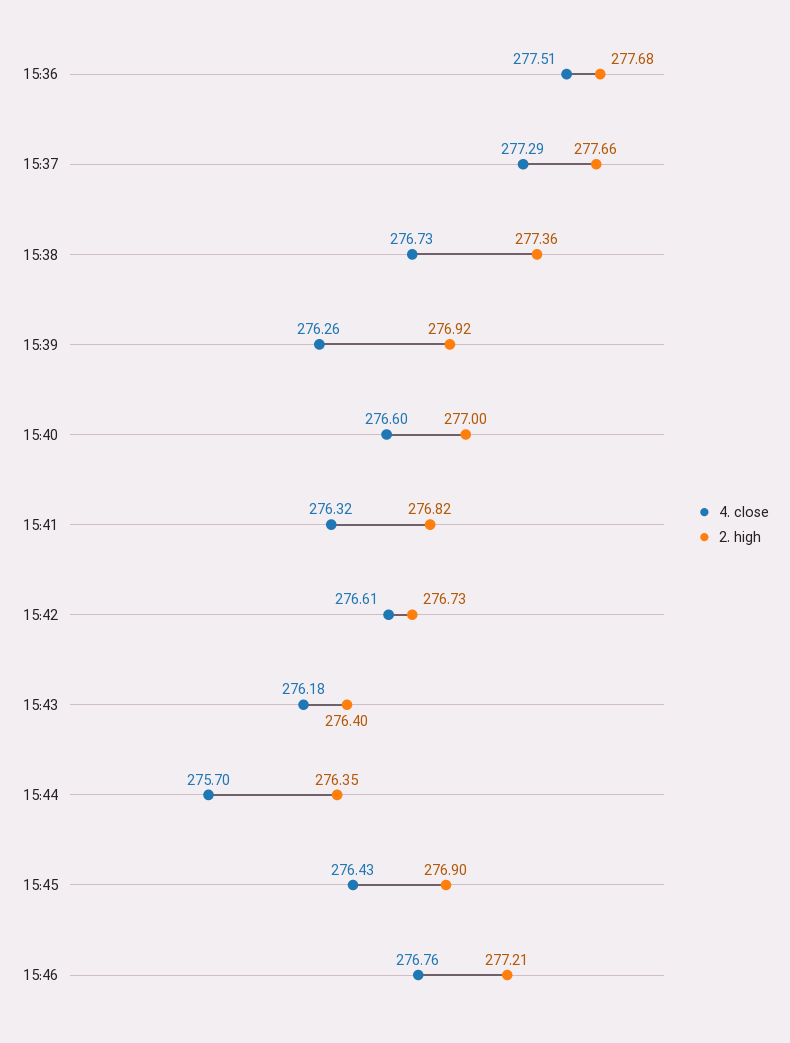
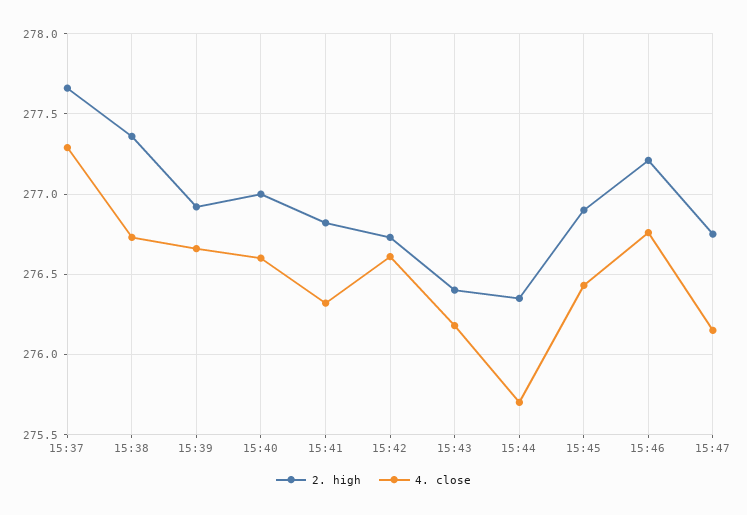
4. close, 15:36: 277.51 -> none
2. high, 15:36: 277.68 -> none
4. close, 15:39: 276.26 -> 276.65
2. high, 15:47: none -> 276.75
4. close, 15:47: none -> 276.15

